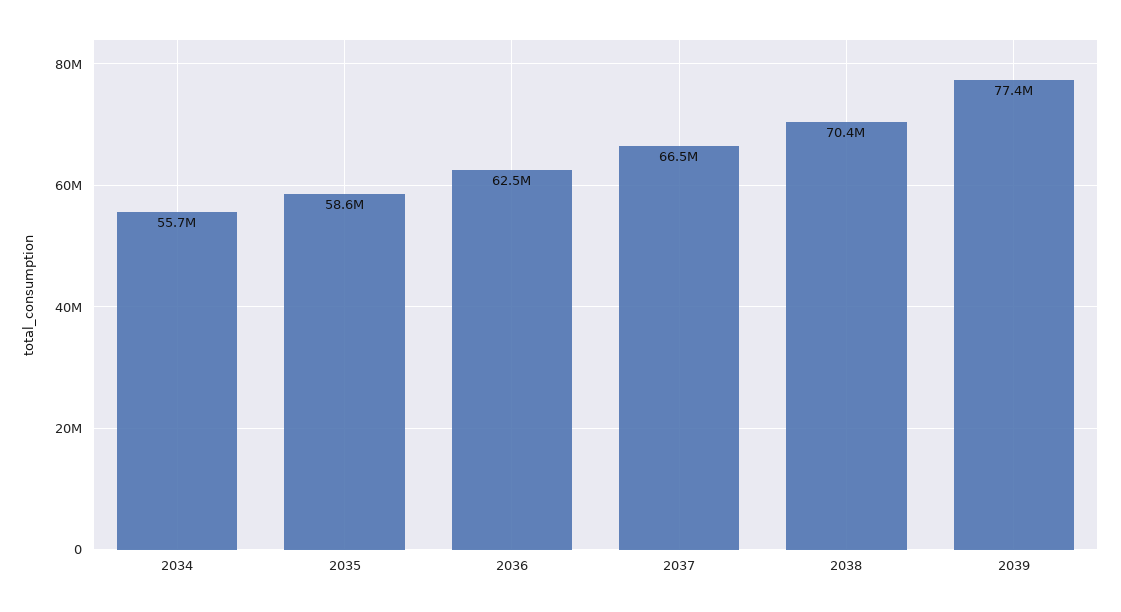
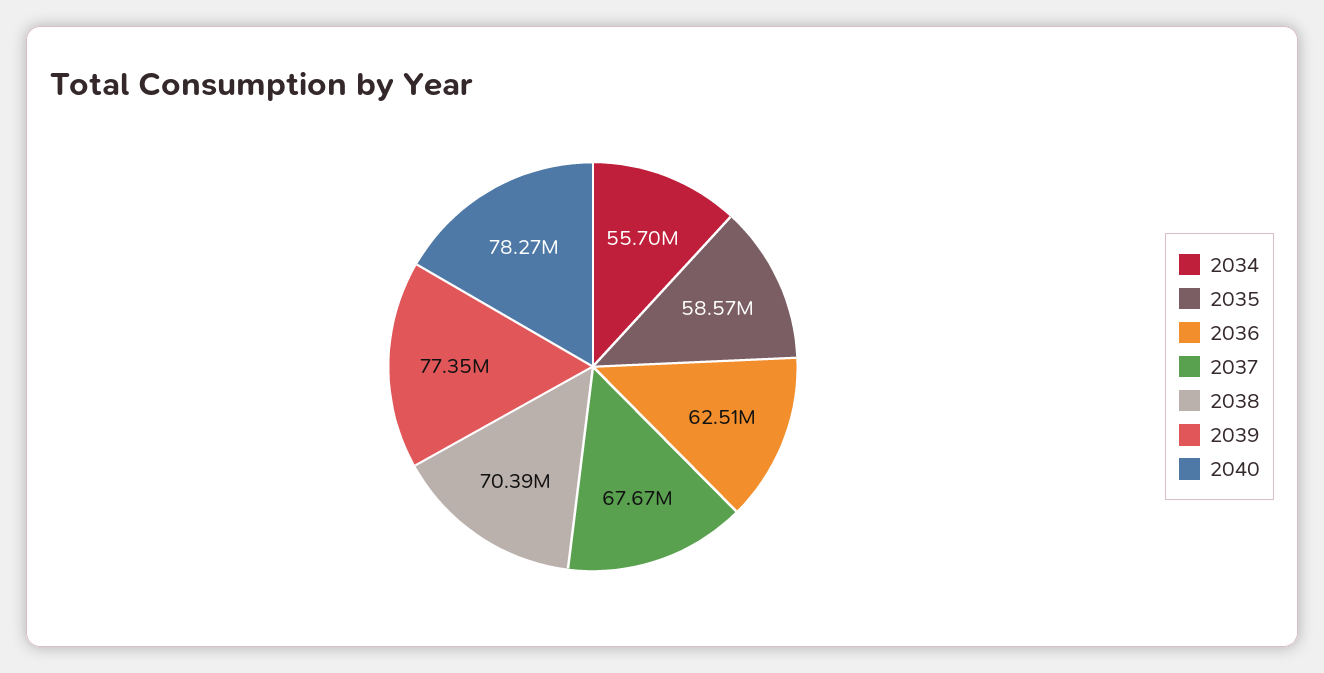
2037: 66500000 -> 67670000
2040: none -> 78270000

